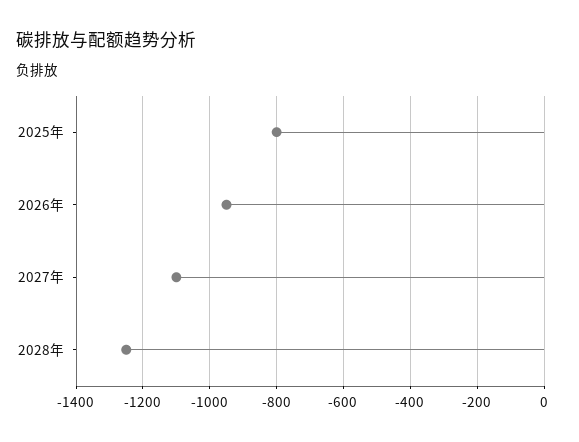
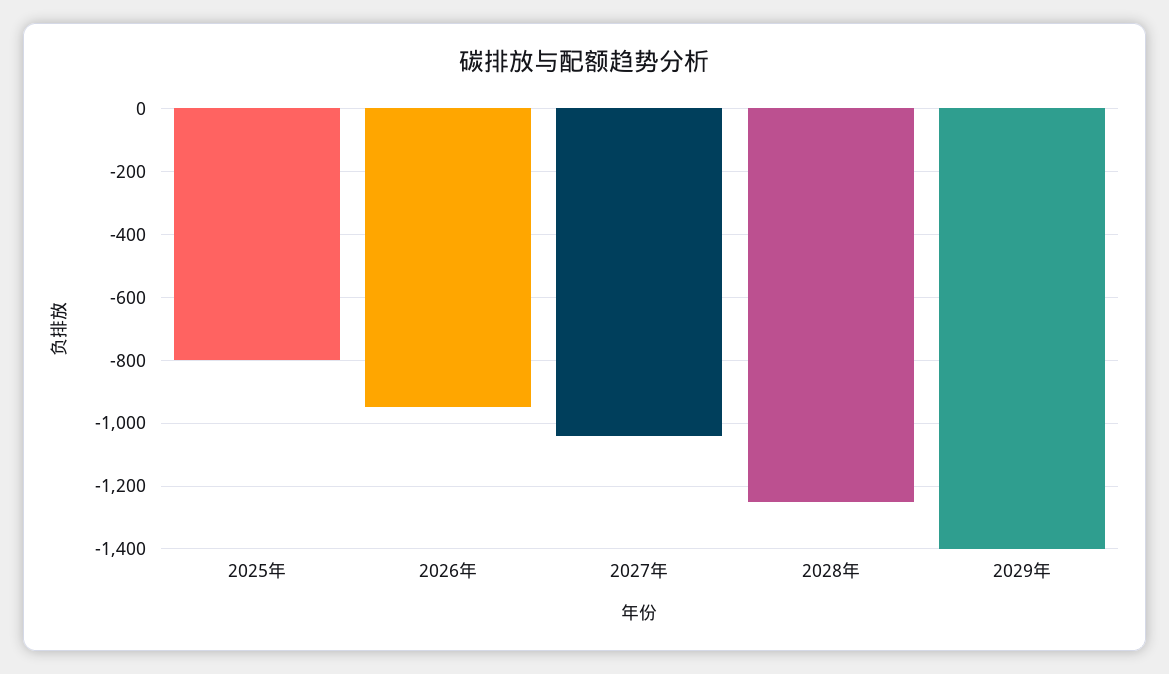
2027年: -1100 -> -1040
2029年: none -> -1400

